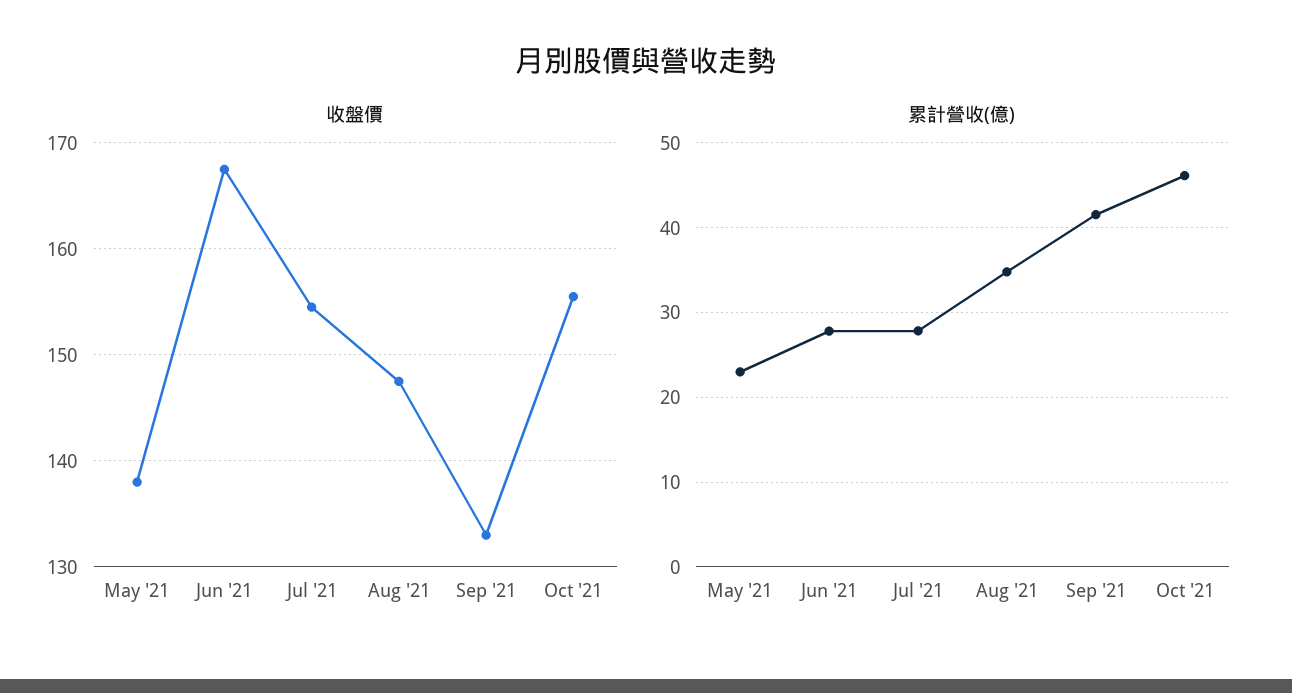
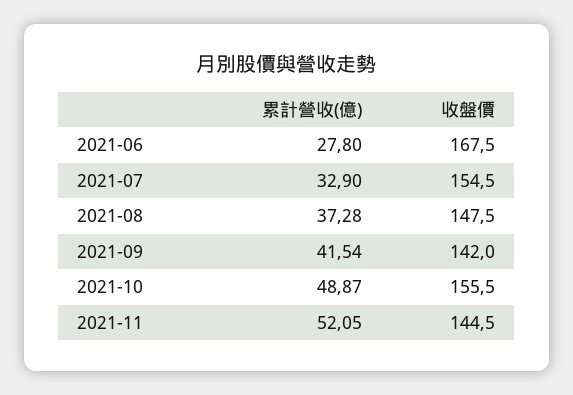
收盤價, May '21: 138 -> none
收盤價, Sep '21: 133 -> 142
累計營收(億), May '21: 23 -> none
累計營收(億), Jul '21: 28 -> 32.9
累計營收(億), Aug '21: 35 -> 37.28
累計營收(億), Oct '21: 46 -> 48.87
累計營收(億), 2021-11: none -> 52.05
收盤價, 2021-11: none -> 144.5

